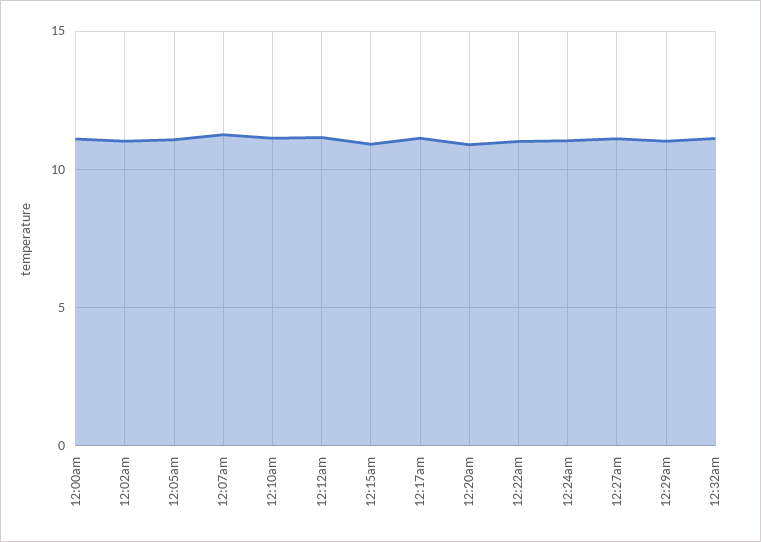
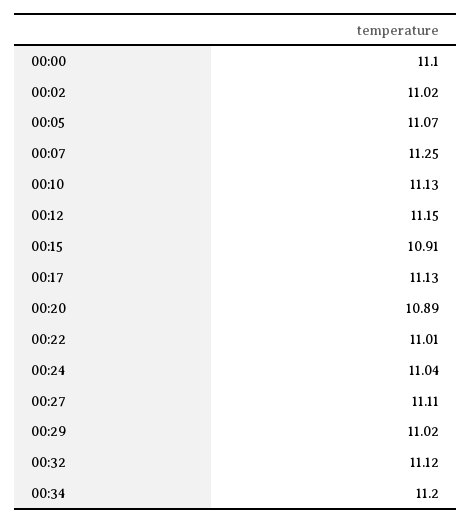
00:34: none -> 11.2

